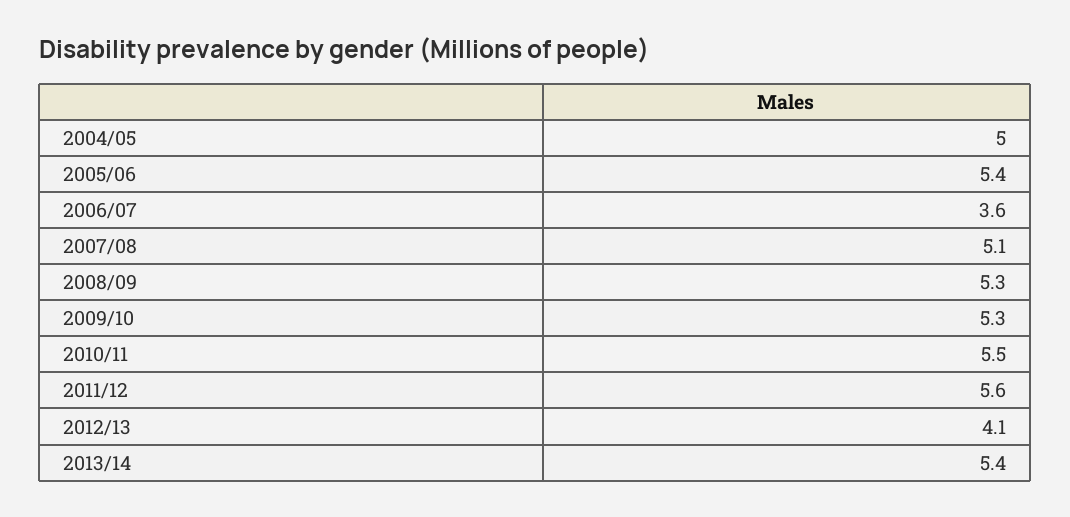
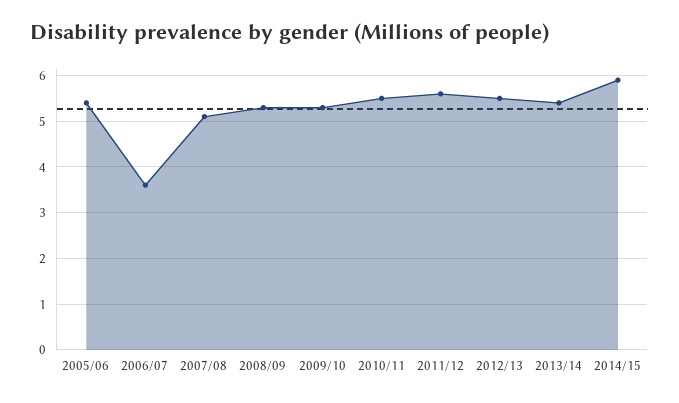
2004/05: 5 -> none
2012/13: 4.1 -> 5.5
2014/15: none -> 6

